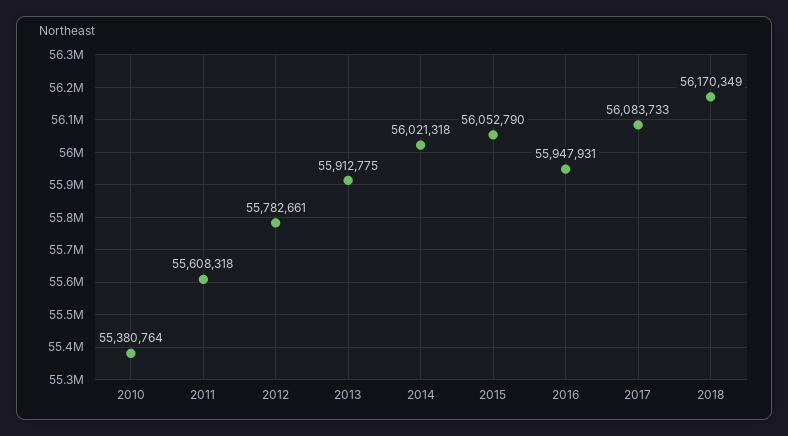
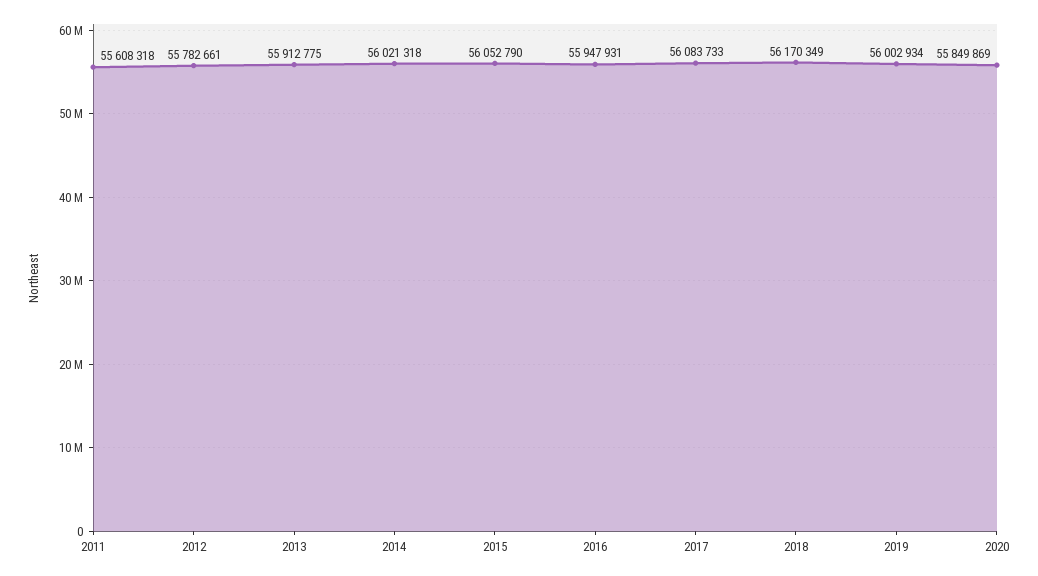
2010: 55380764 -> none
2019: none -> 56002934
2020: none -> 55849869

